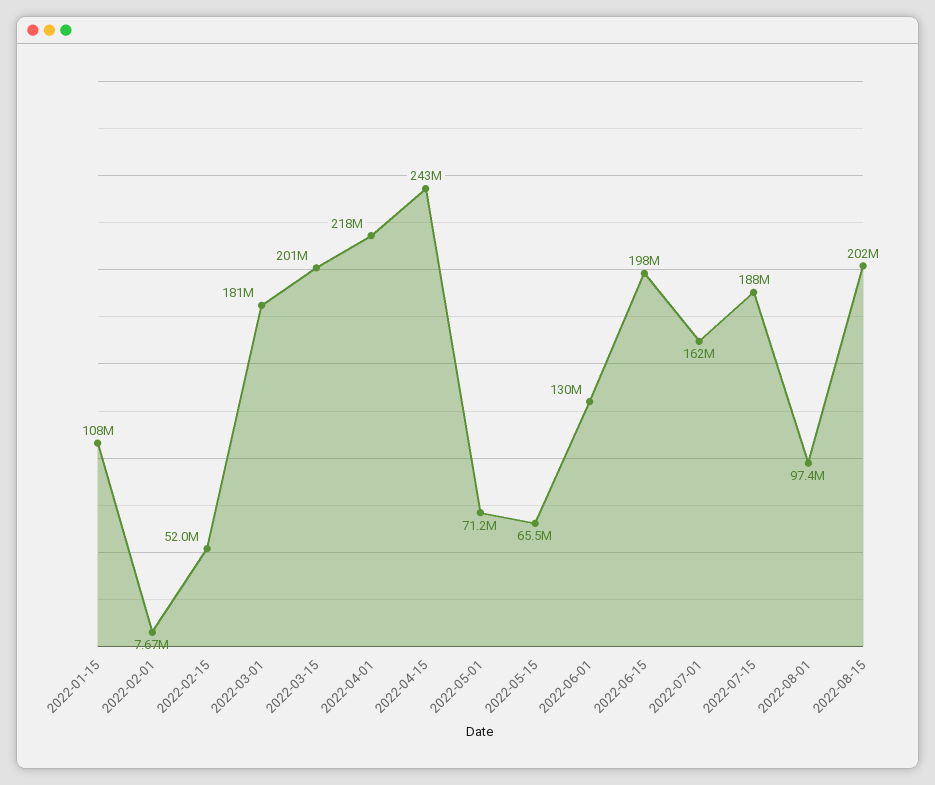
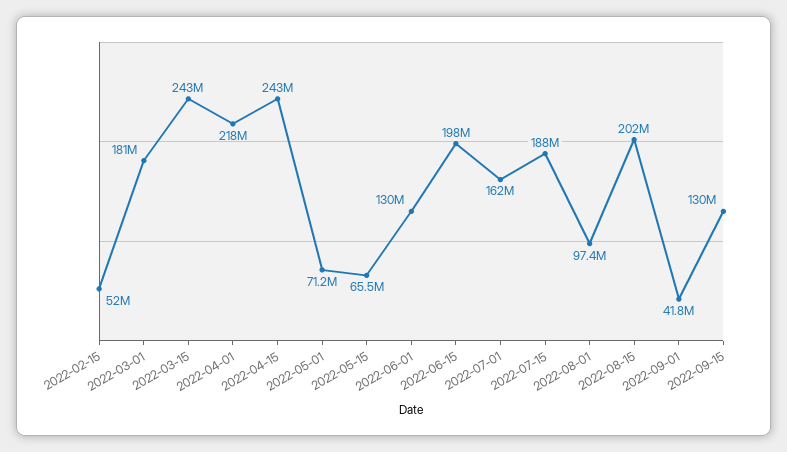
2022-01-15: 108000000 -> none
2022-02-01: 7670000 -> none
2022-03-15: 201000000 -> 243000000
2022-09-01: none -> 41800000
2022-09-15: none -> 130000000

